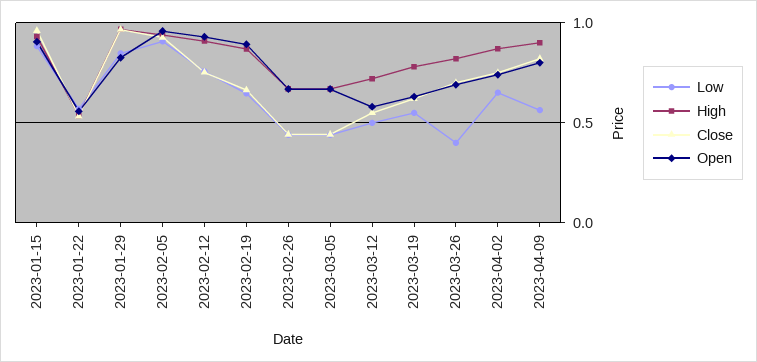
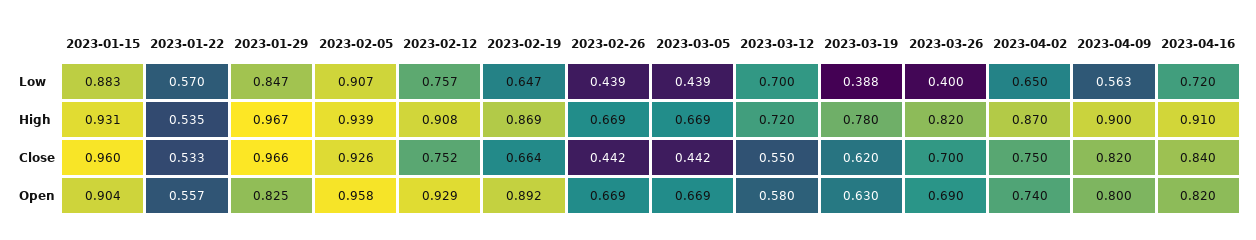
Low, 2023-03-12: 0.5 -> 0.7
Low, 2023-03-19: 0.55 -> 0.388
Low, 2023-04-16: none -> 0.72
High, 2023-04-16: none -> 0.91
Close, 2023-04-16: none -> 0.84
Open, 2023-04-16: none -> 0.82

